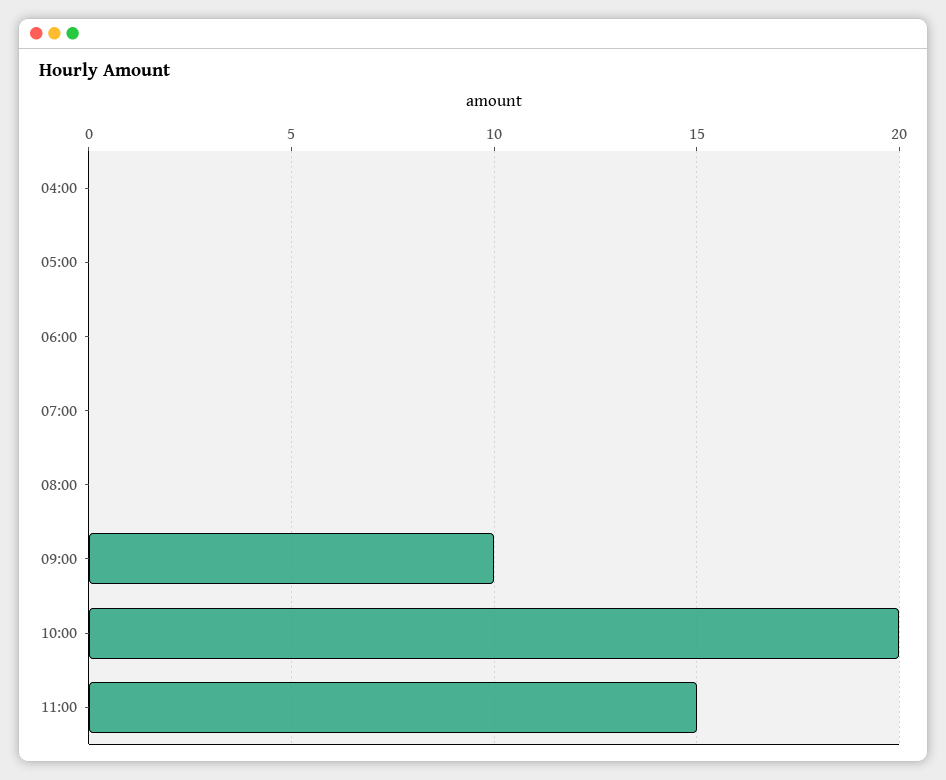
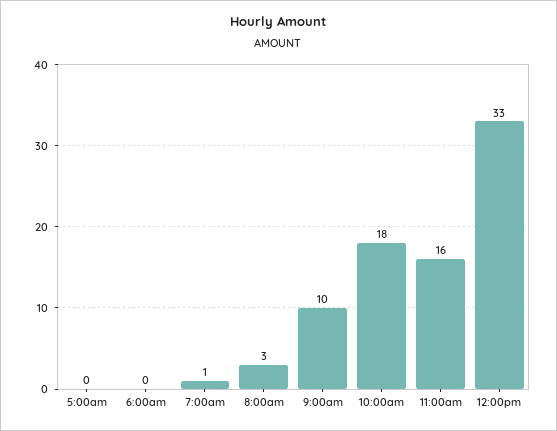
04:00: 0 -> none
07:00: 0 -> 1
08:00: 0 -> 3
10:00: 20 -> 18
11:00: 15 -> 16
12:00pm: none -> 33

